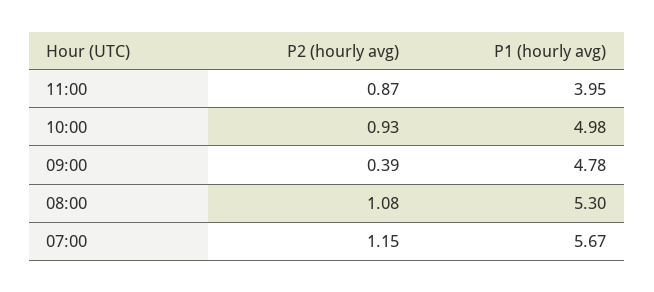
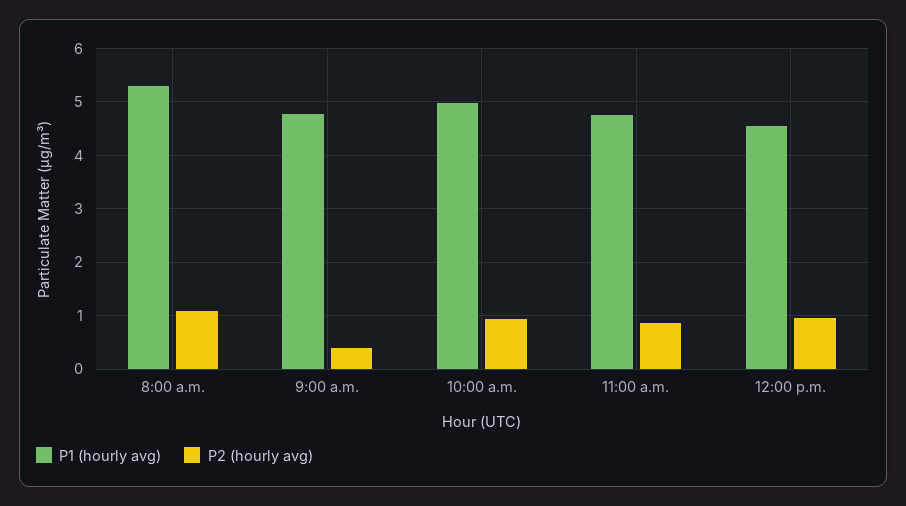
P1 (hourly avg), 11:00: 3.95 -> 4.8
P2 (hourly avg), 07:00: 1.15 -> none
P1 (hourly avg), 07:00: 5.67 -> none
P1 (hourly avg), 12:00 p.m.: none -> 4.6
P2 (hourly avg), 12:00 p.m.: none -> 1

